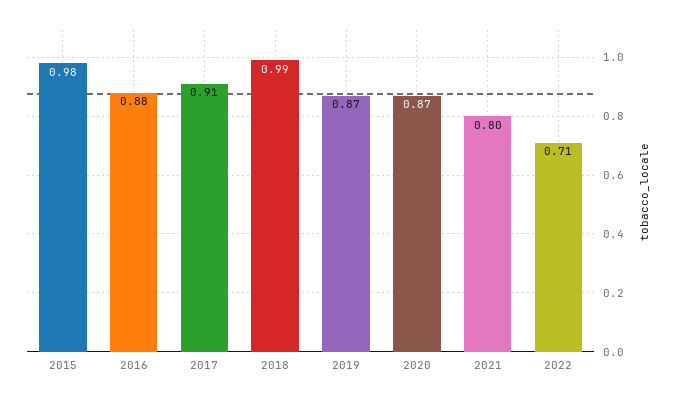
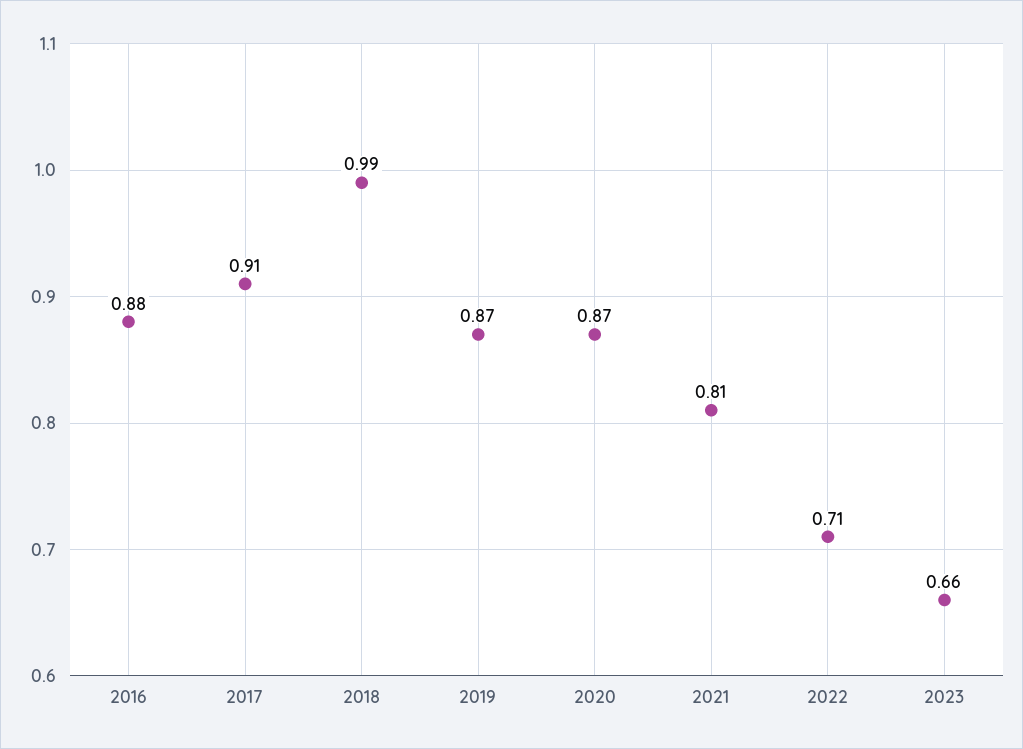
2015: 0.98 -> none
2021: 0.8 -> 0.81
2023: none -> 0.66

